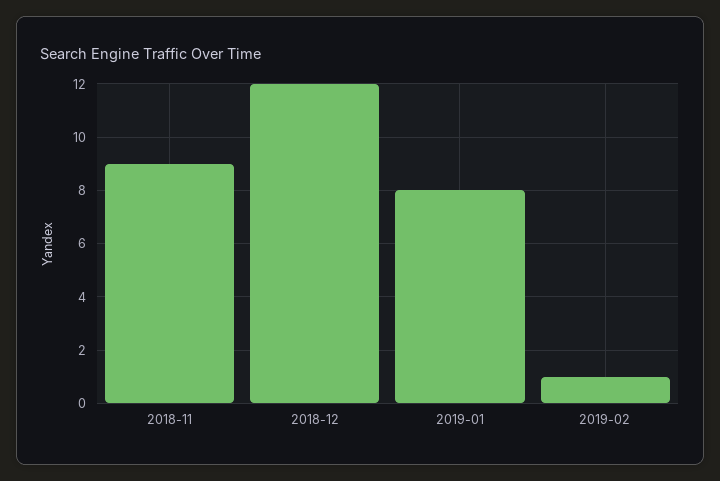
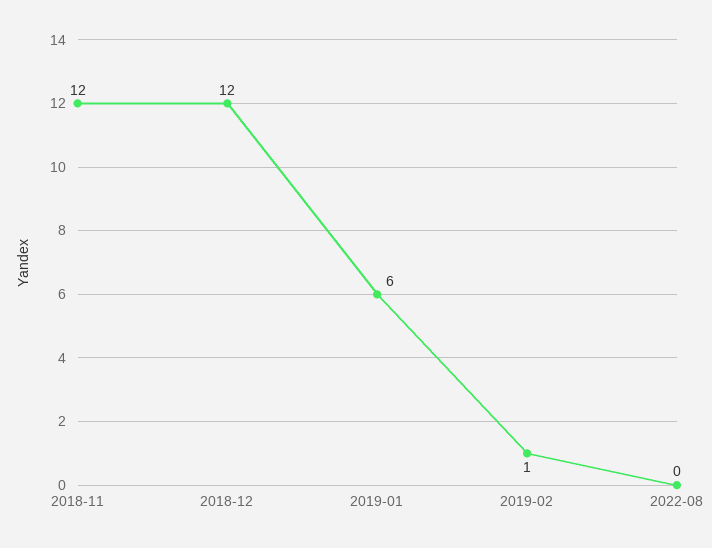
2018-11: 9 -> 12
2019-01: 8 -> 6
2022-08: none -> 0

